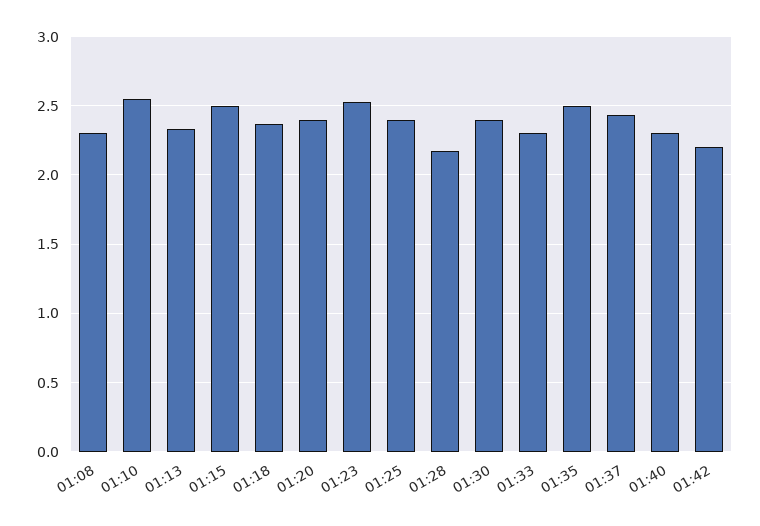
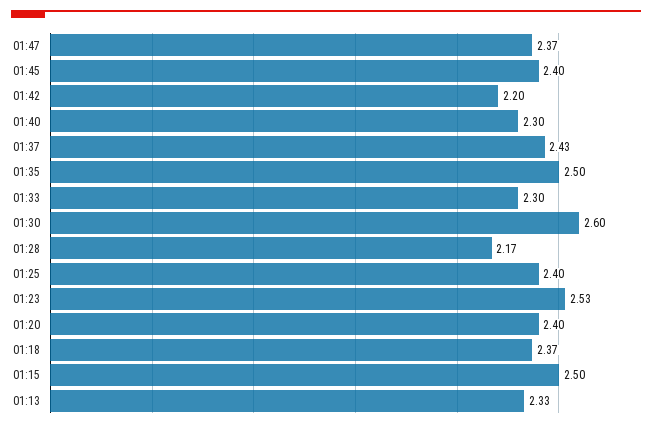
01:08: 2.3 -> none
01:10: 2.55 -> none
01:30: 2.4 -> 2.6
01:47: none -> 2.37
01:45: none -> 2.4

